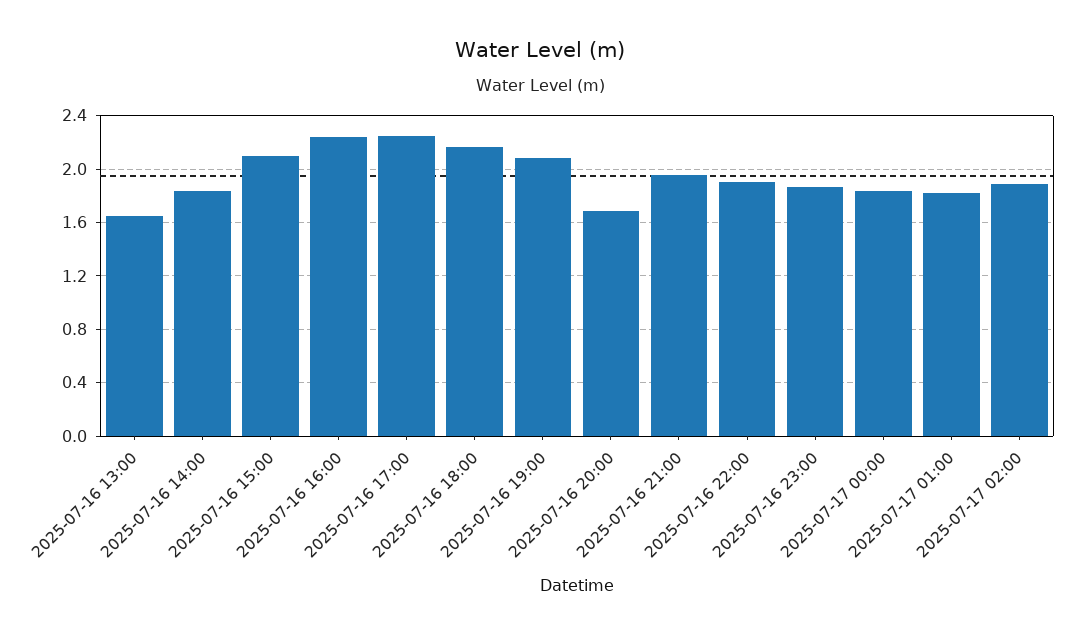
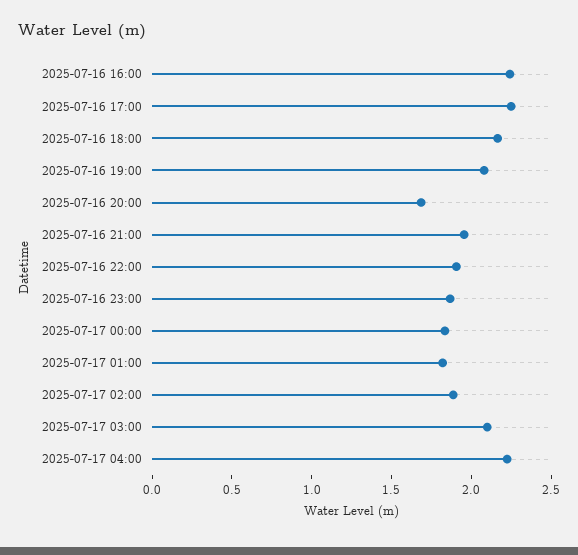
2025-07-16 13:00: 1.65 -> none
2025-07-16 14:00: 1.85 -> none
2025-07-16 15:00: 2.1 -> none
2025-07-17 03:00: none -> 2.1
2025-07-17 04:00: none -> 2.2

